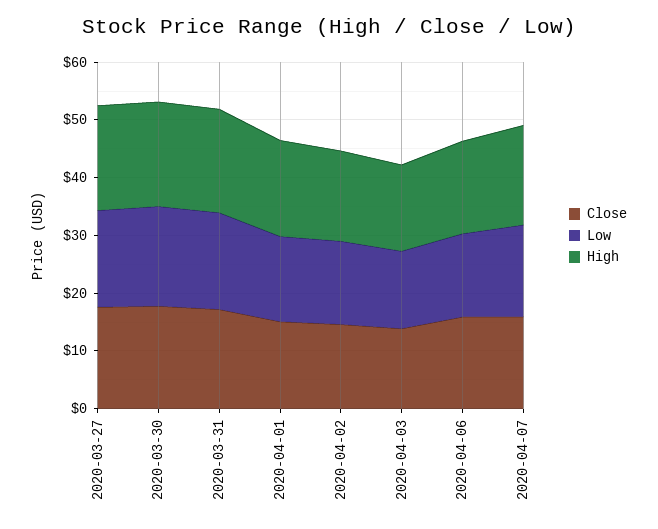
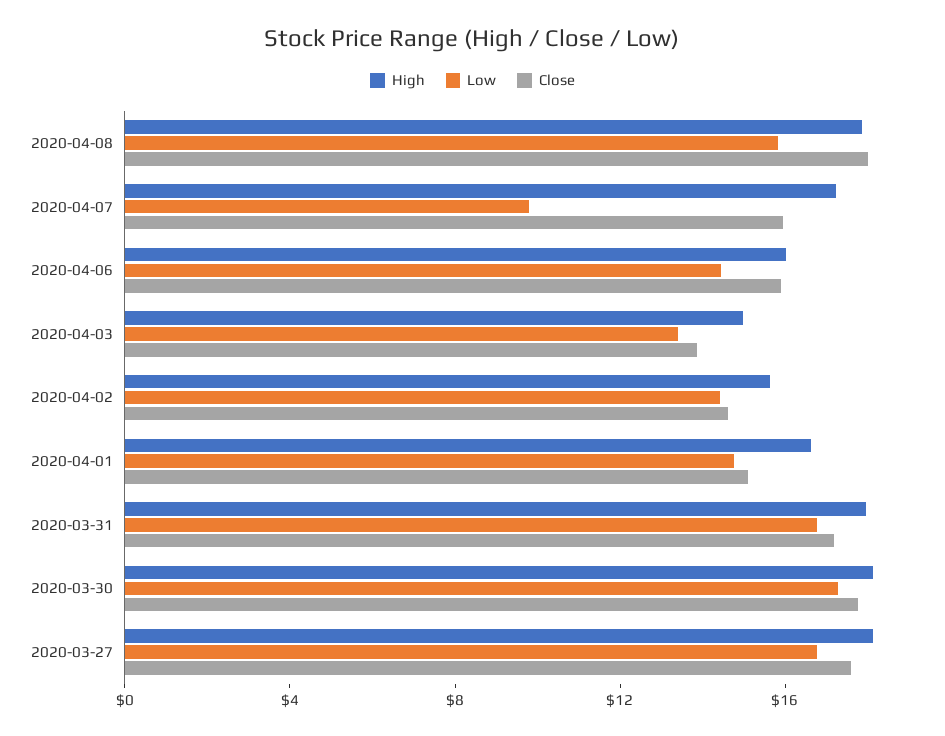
Low, 2020-04-07: 16 -> 10
High, 2020-04-08: none -> 18
Low, 2020-04-08: none -> 16
Close, 2020-04-08: none -> 18

